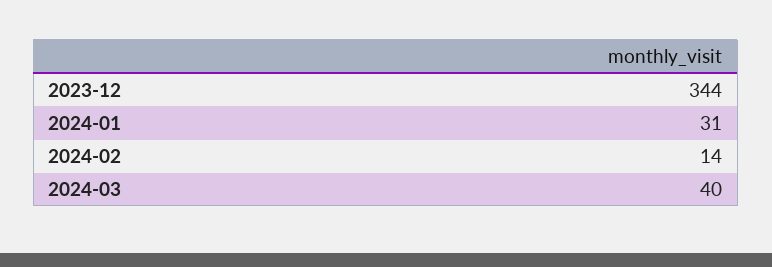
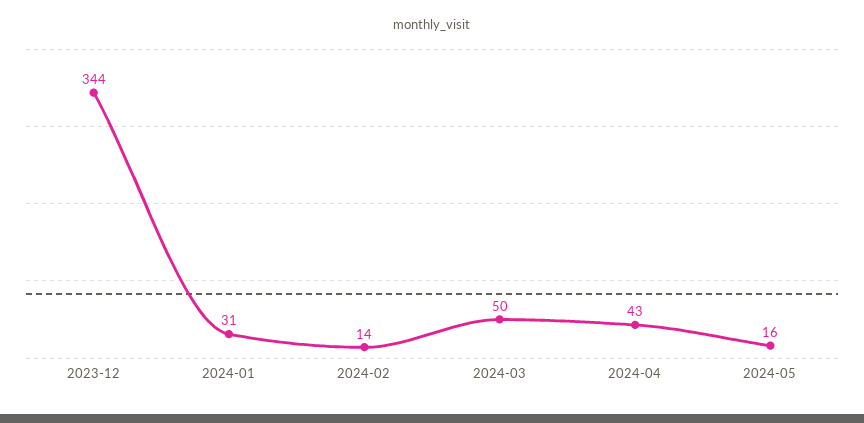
2024-03: 40 -> 50
2024-04: none -> 43
2024-05: none -> 16

